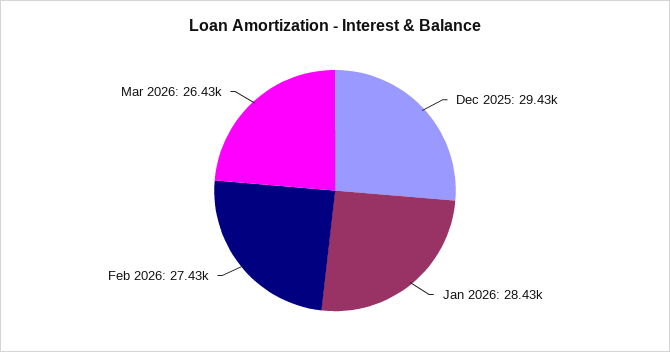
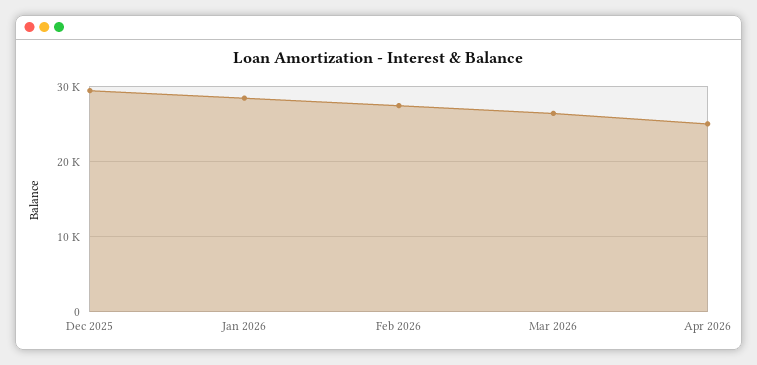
Apr 2026: none -> 25000

